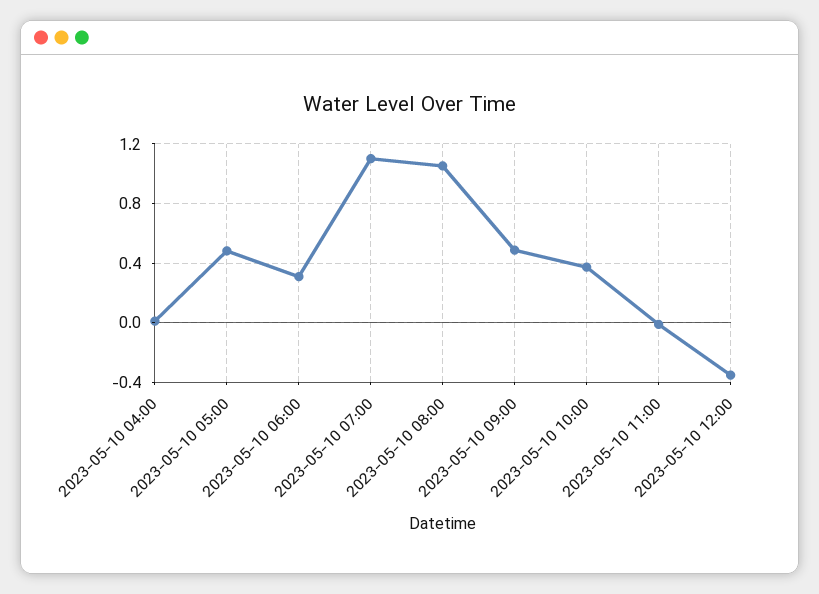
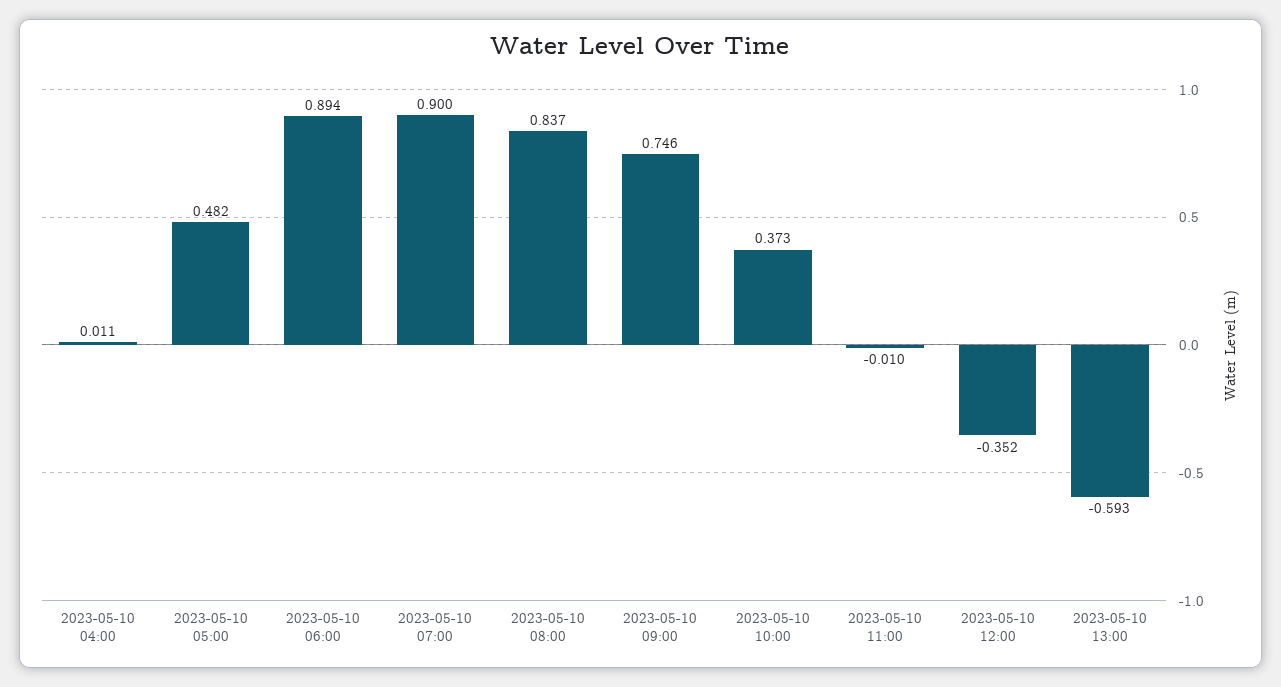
2023-05-10 06:00: 0.3 -> 0.894
2023-05-10 07:00: 1.1 -> 0.9
2023-05-10 08:00: 1.05 -> 0.837
2023-05-10 09:00: 0.5 -> 0.746
2023-05-10 13:00: none -> -0.593

